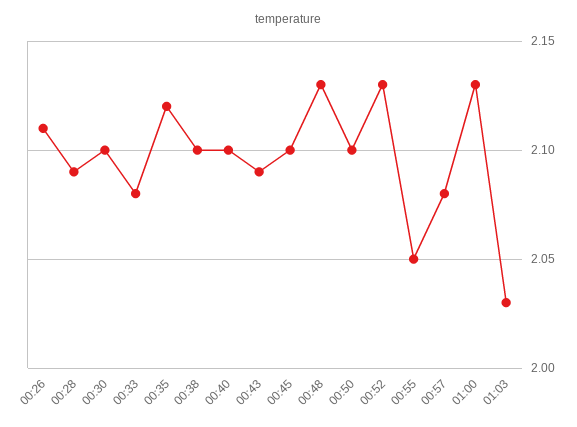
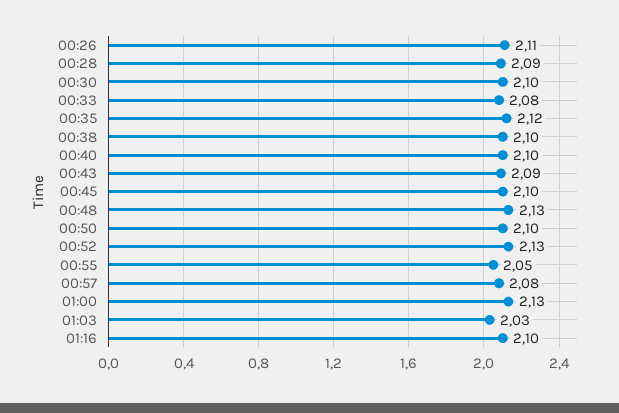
01:16: none -> 2.1

